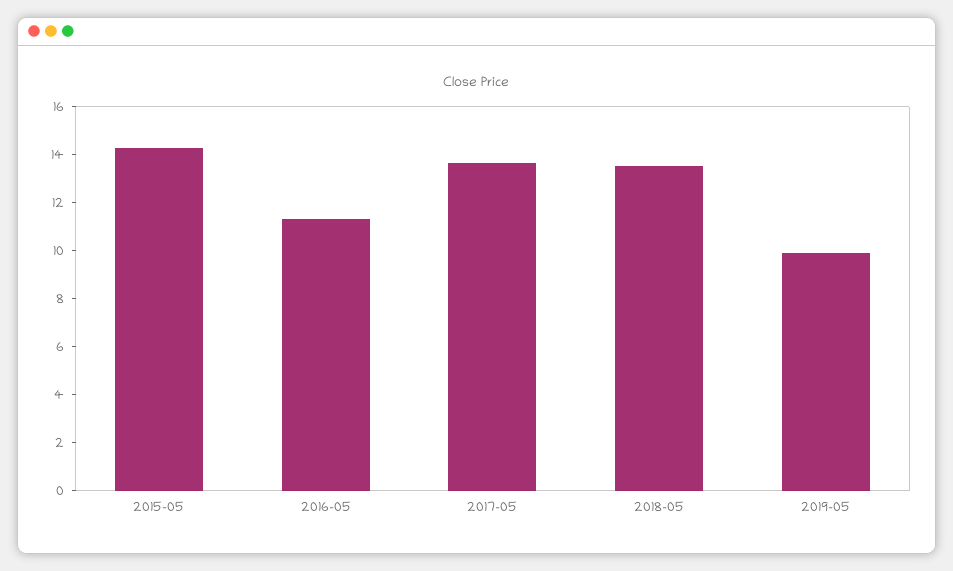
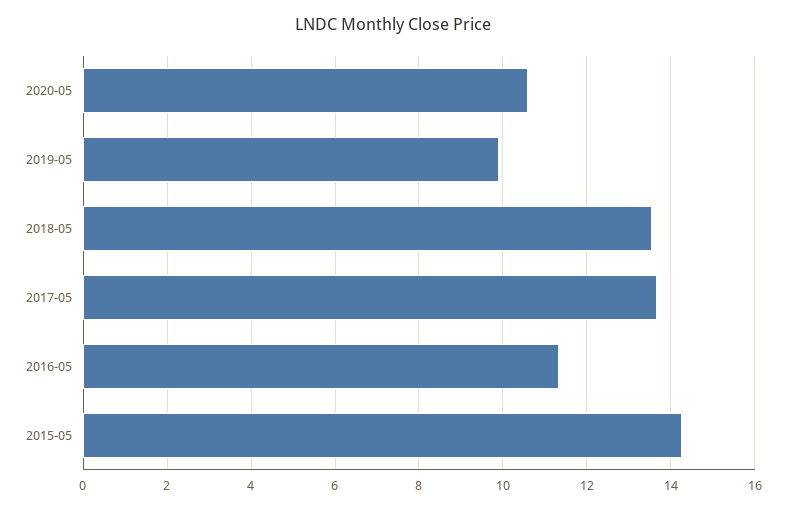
2020-05: none -> 10.6

